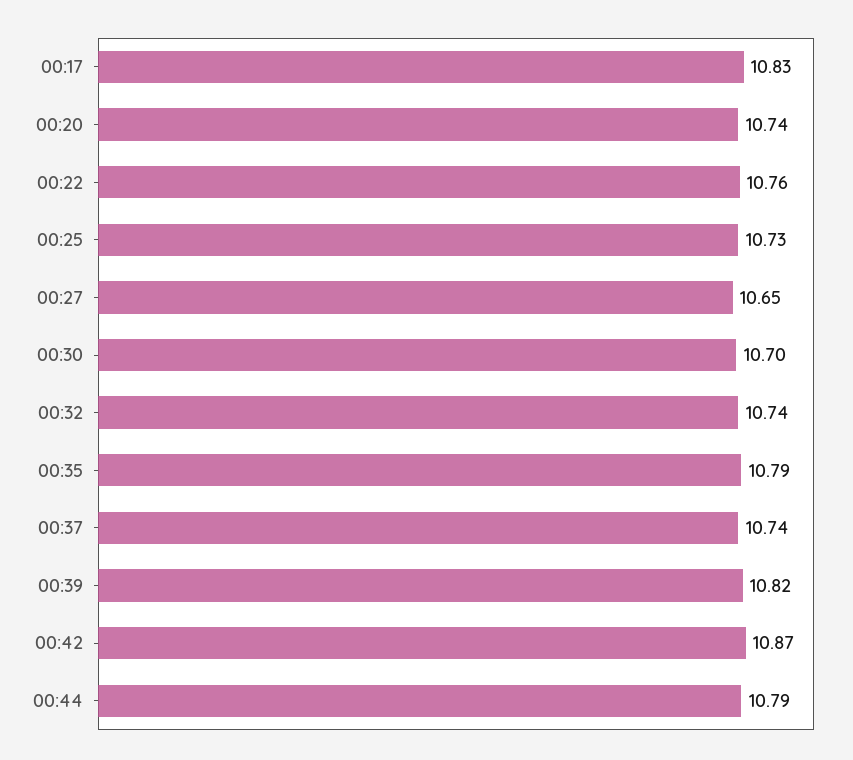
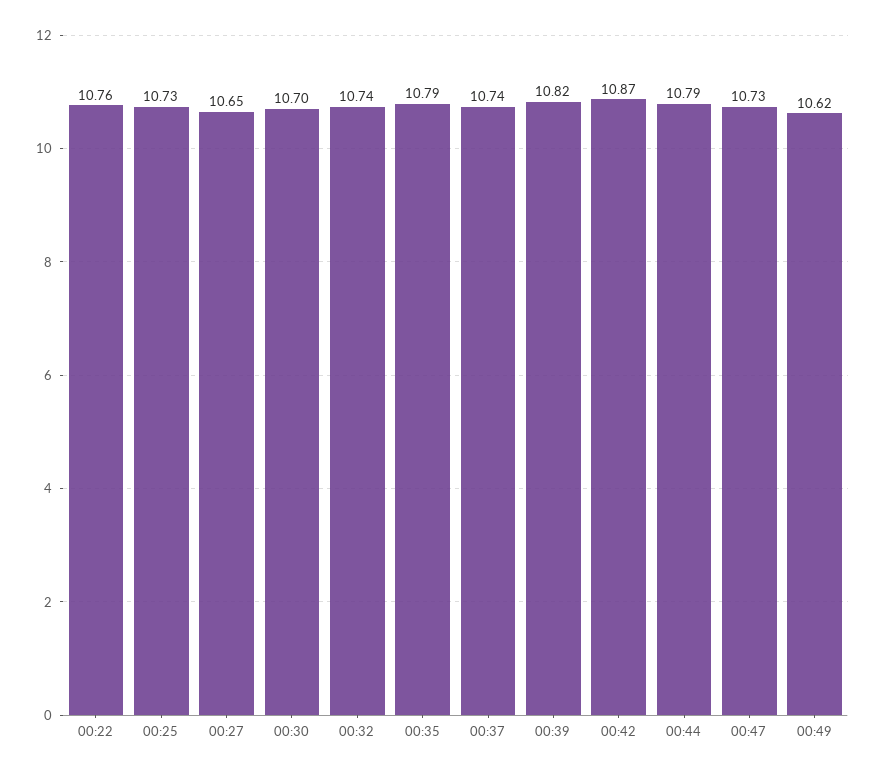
00:17: 10.83 -> none
00:20: 10.74 -> none
00:47: none -> 10.73
00:49: none -> 10.62

